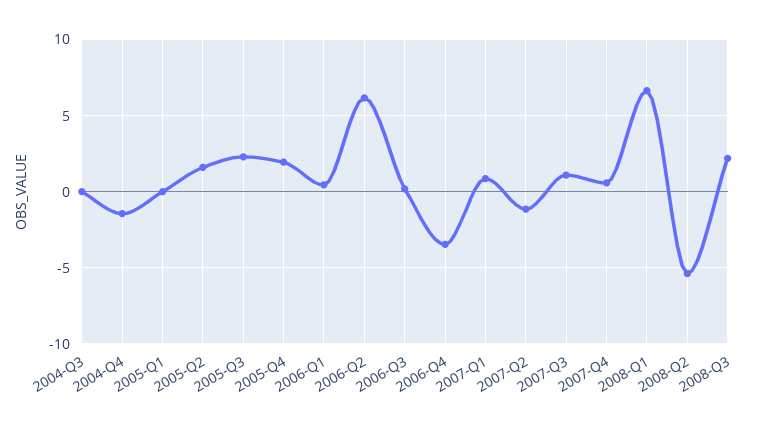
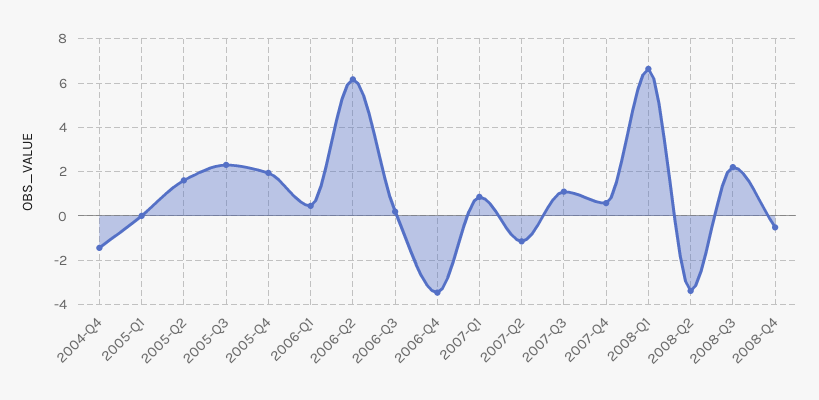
2004-Q3: 0 -> none
2008-Q2: -5.5 -> -3.5
2008-Q4: none -> -0.5

